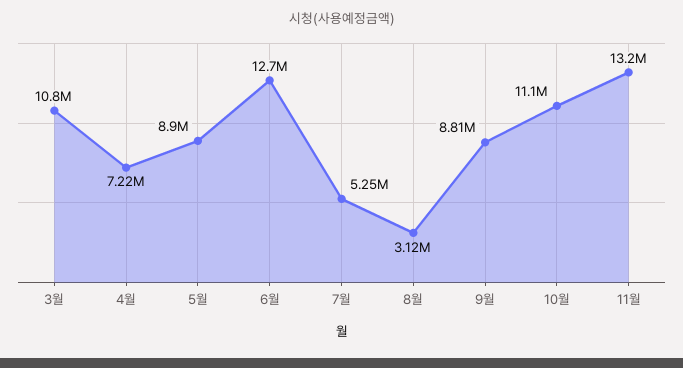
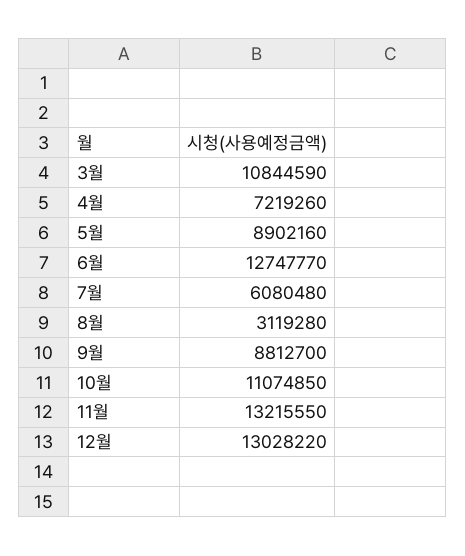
7월: 5250000 -> 6080480
12월: none -> 13028220

